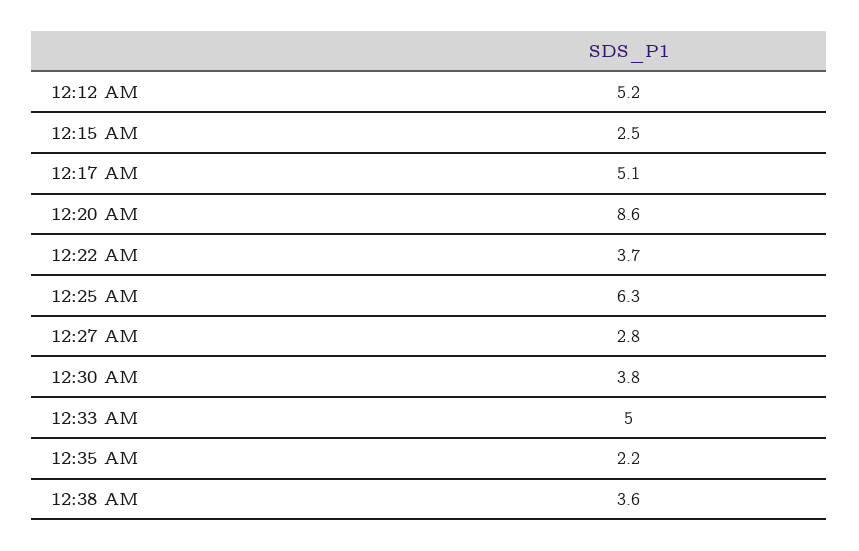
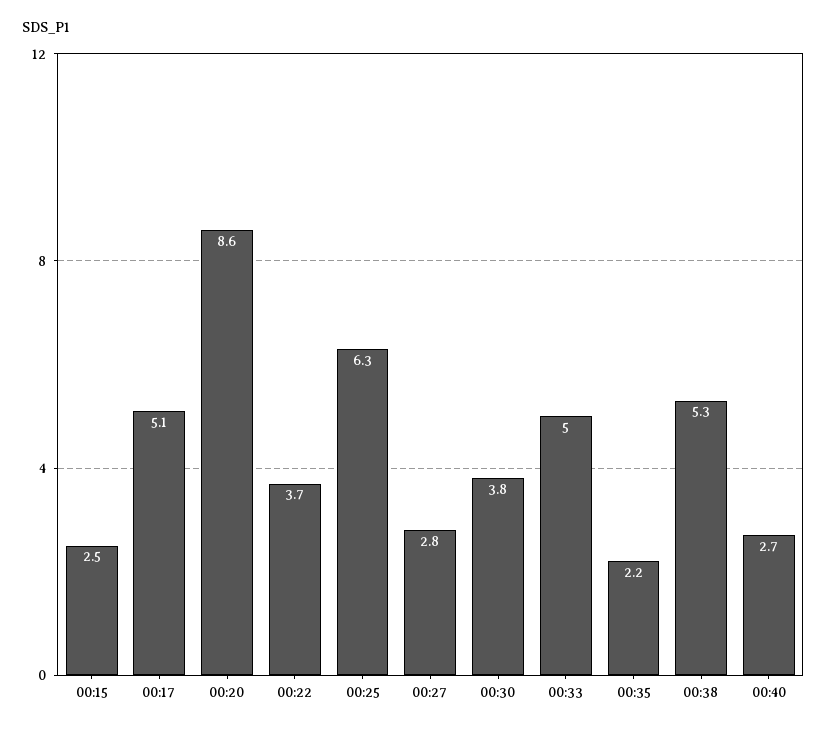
12:12 AM: 5.2 -> none
12:38 AM: 3.6 -> 5.3
00:40: none -> 2.7

